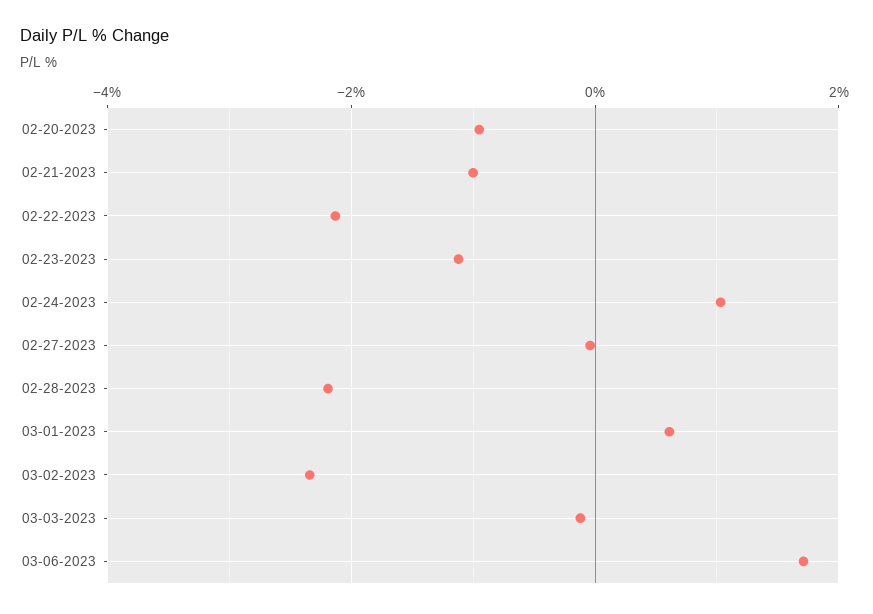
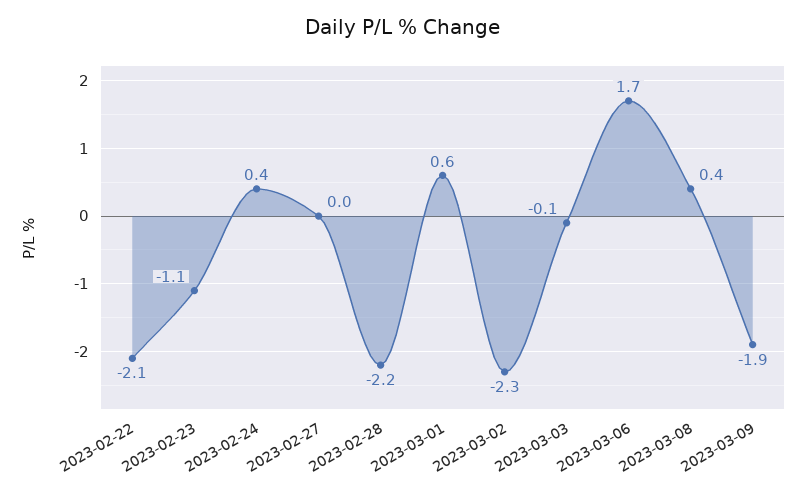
02-20-2023: -1 -> none
02-21-2023: -1 -> none
02-24-2023: 1 -> 0.4
2023-03-08: none -> 0.4
2023-03-09: none -> -1.9

